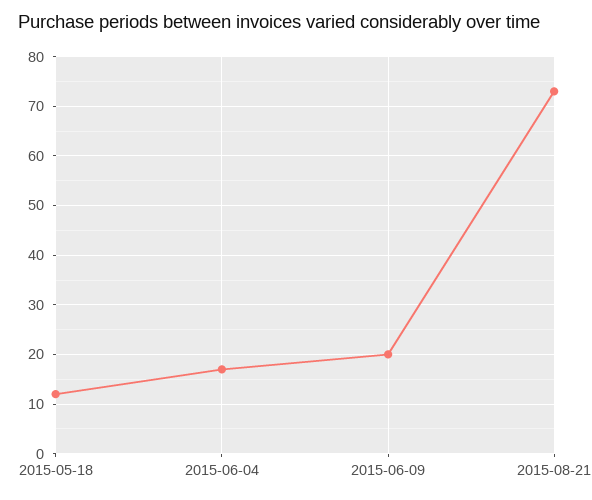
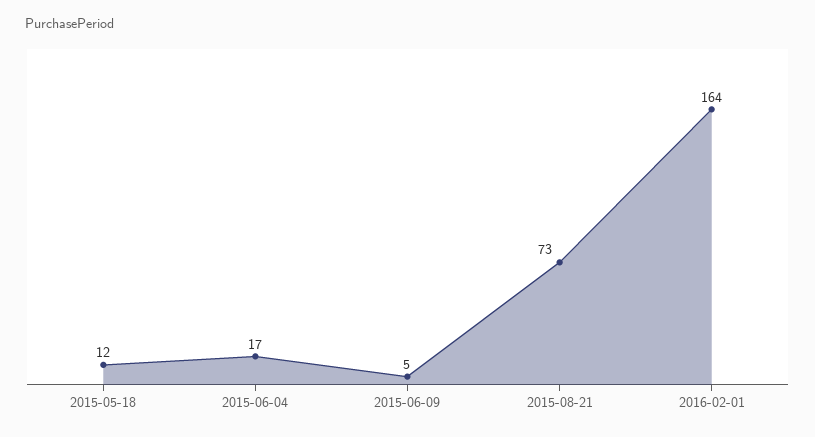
2015-06-09: 20 -> 5
2016-02-01: none -> 164

